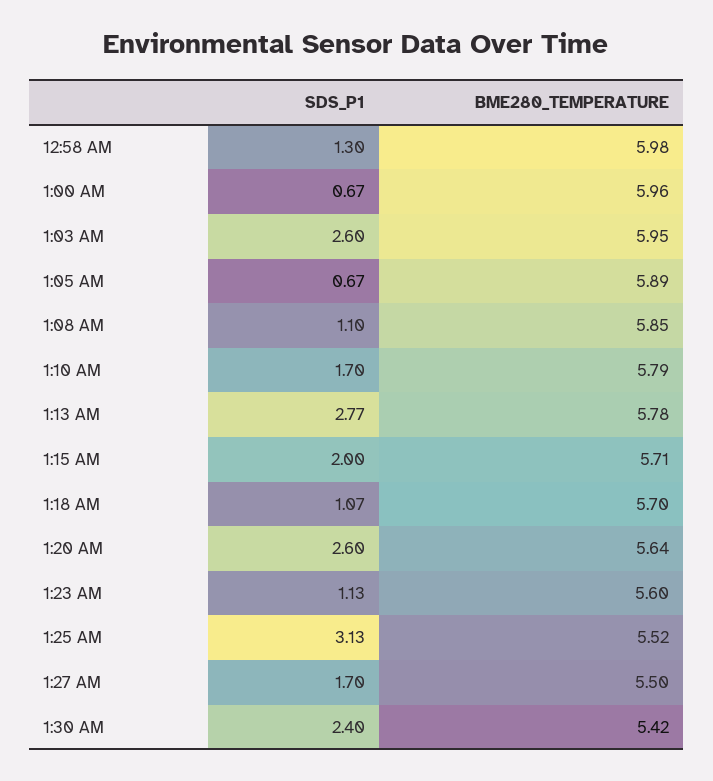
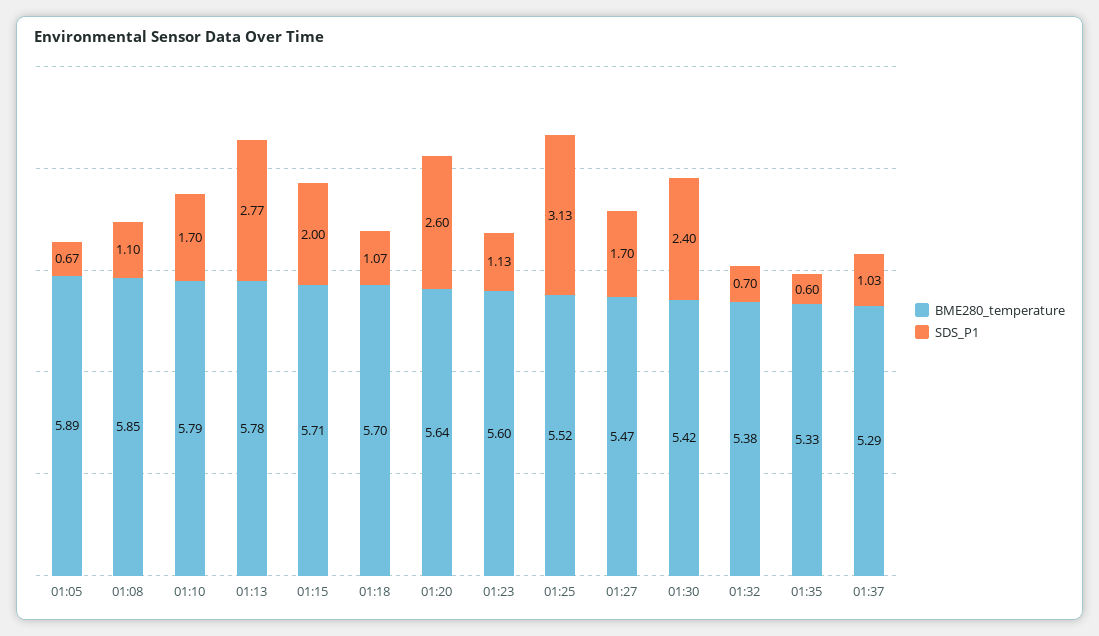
SDS_P1, 12:58 AM: 1.3 -> none
BME280_TEMPERATURE, 12:58 AM: 5.98 -> none
SDS_P1, 1:00 AM: 0.67 -> none
BME280_TEMPERATURE, 1:00 AM: 5.96 -> none
SDS_P1, 1:03 AM: 2.6 -> none
BME280_TEMPERATURE, 1:03 AM: 5.95 -> none
BME280_TEMPERATURE, 1:27 AM: 5.5 -> 5.47
BME280_TEMPERATURE, 01:32: none -> 5.38
SDS_P1, 01:32: none -> 0.7
BME280_TEMPERATURE, 01:35: none -> 5.33
SDS_P1, 01:35: none -> 0.6
BME280_TEMPERATURE, 01:37: none -> 5.29
SDS_P1, 01:37: none -> 1.03

